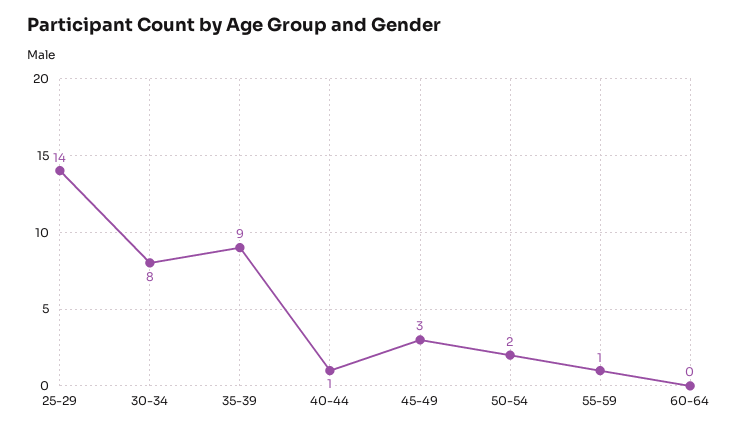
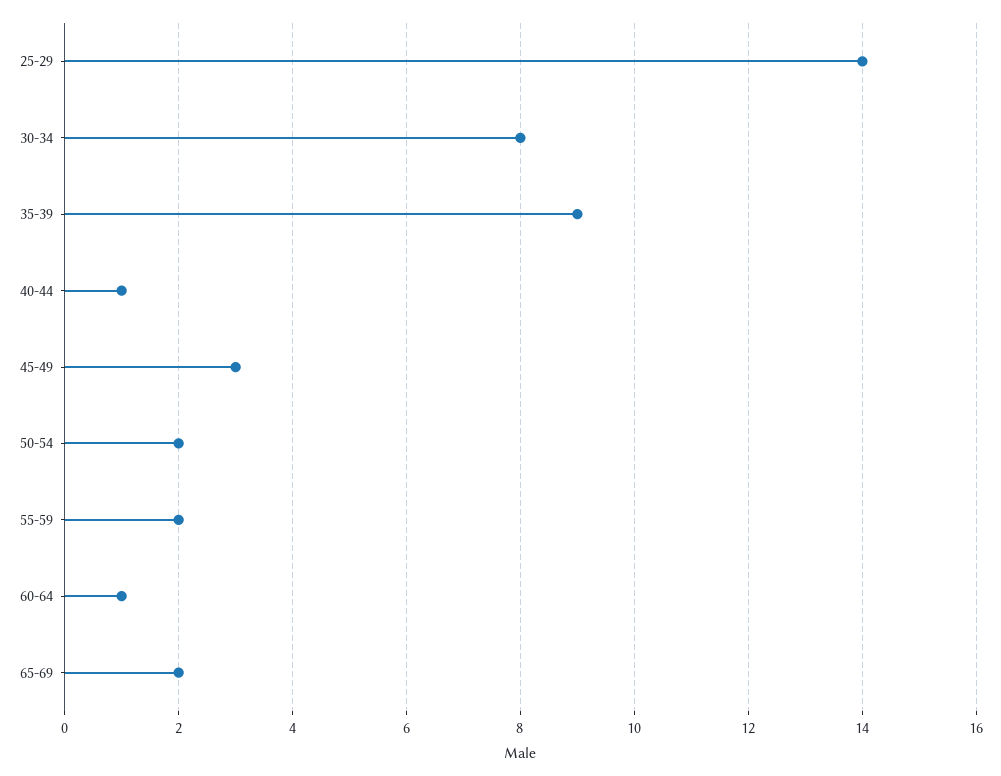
55-59: 1 -> 2
60-64: 0 -> 1
65-69: none -> 2

